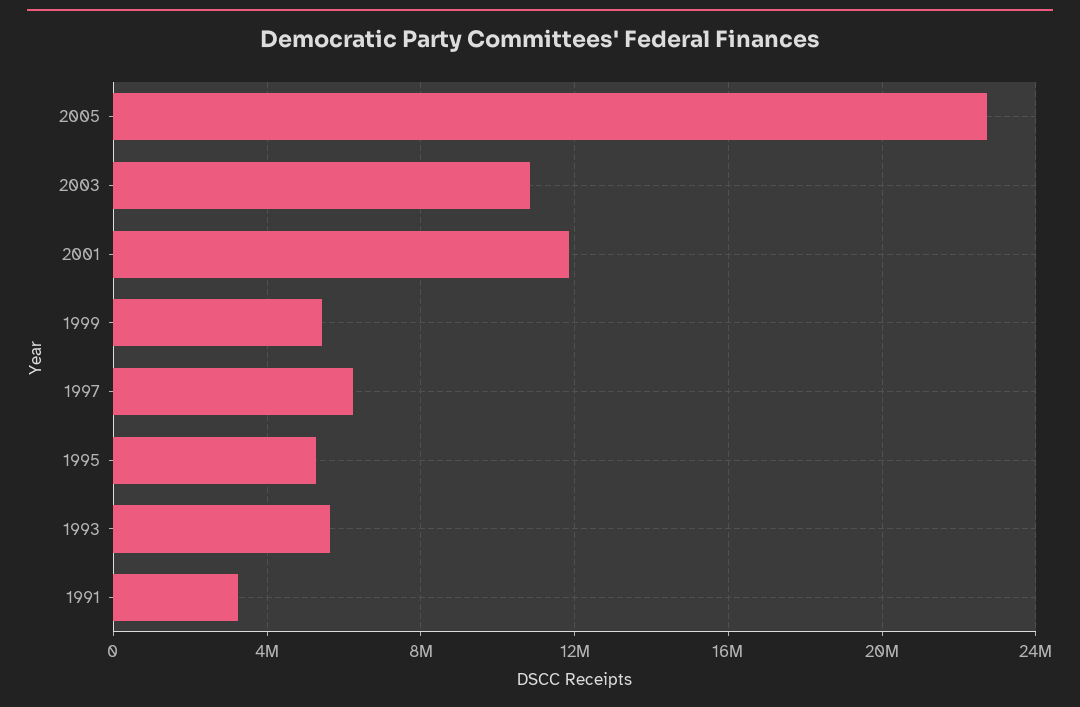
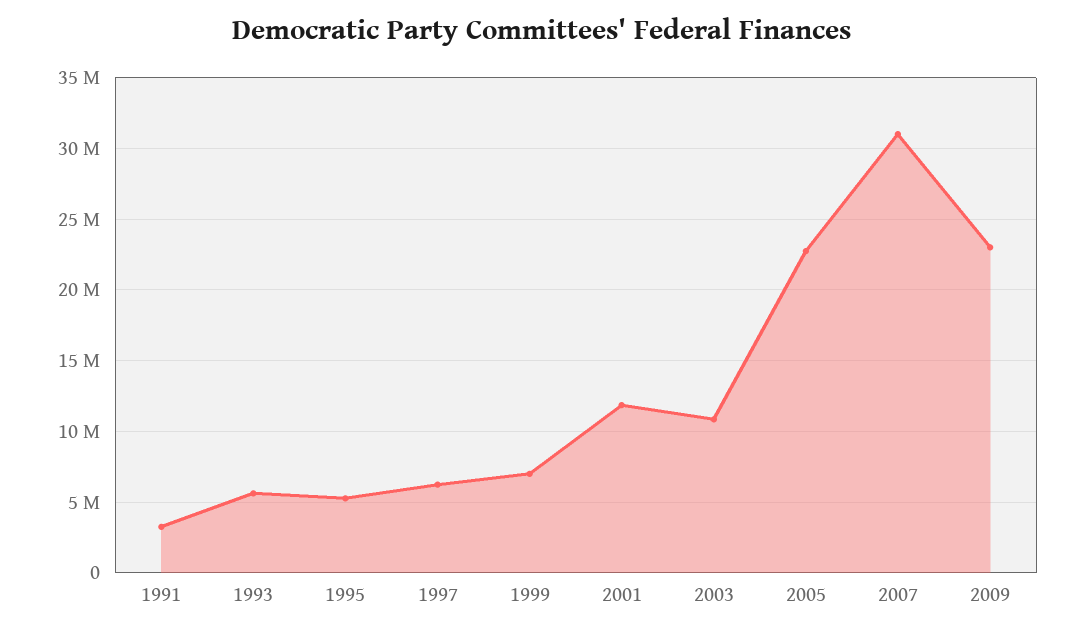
1999: 5500000 -> 7000000
2007: none -> 31000000
2009: none -> 23000000

